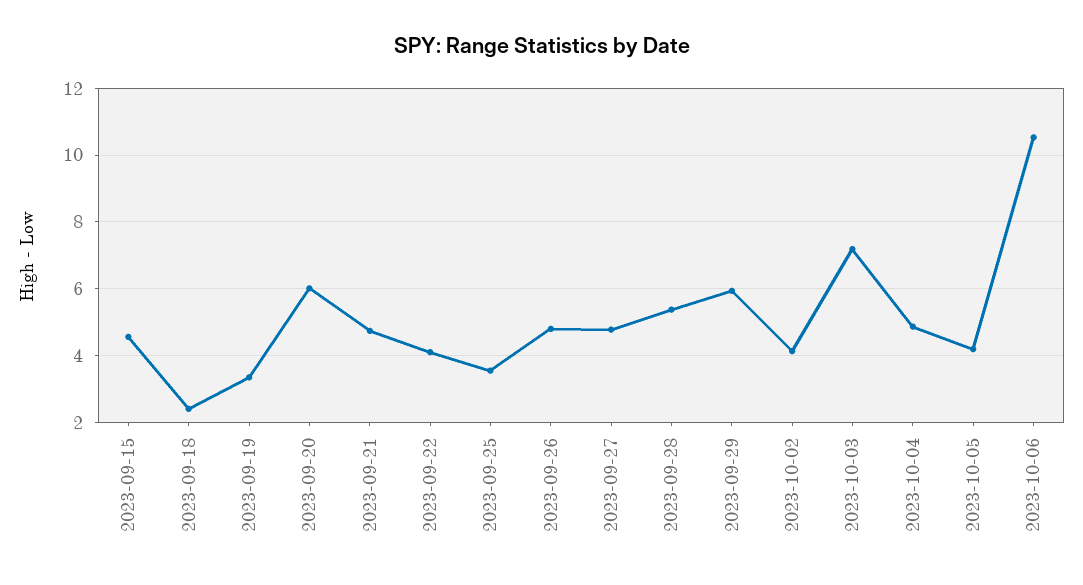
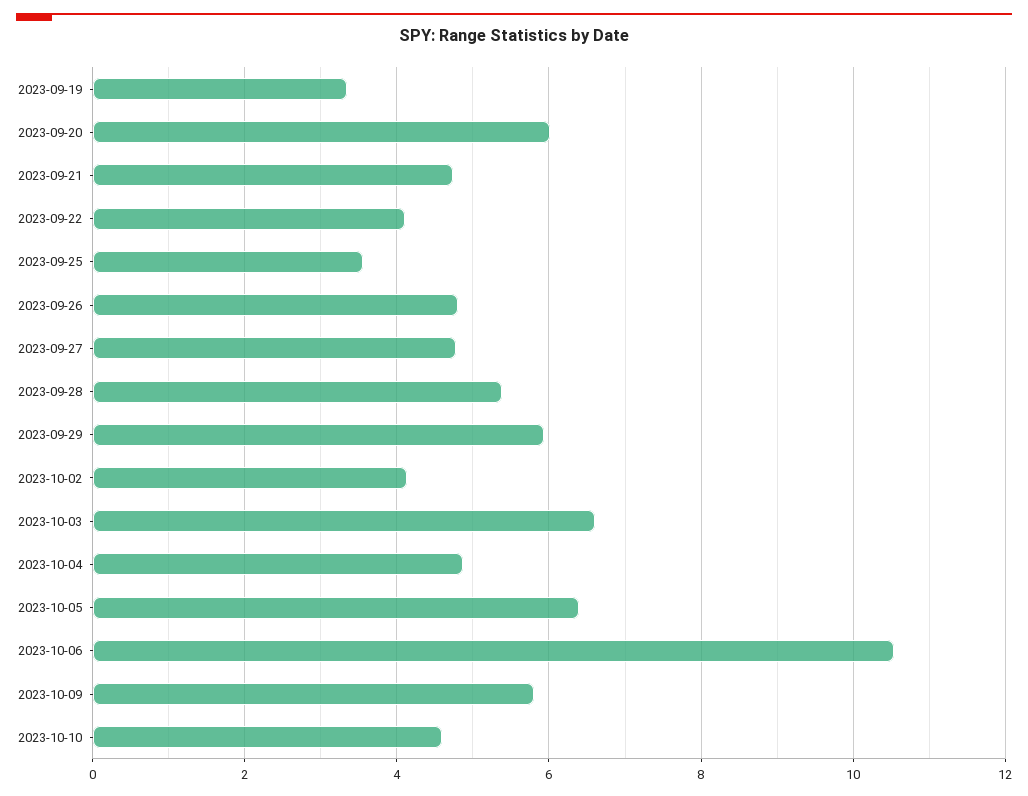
2023-09-15: 4.6 -> none
2023-09-18: 2.4 -> none
2023-10-03: 7.2 -> 6.6
2023-10-05: 4.2 -> 6.4
2023-10-09: none -> 5.8
2023-10-10: none -> 4.6

